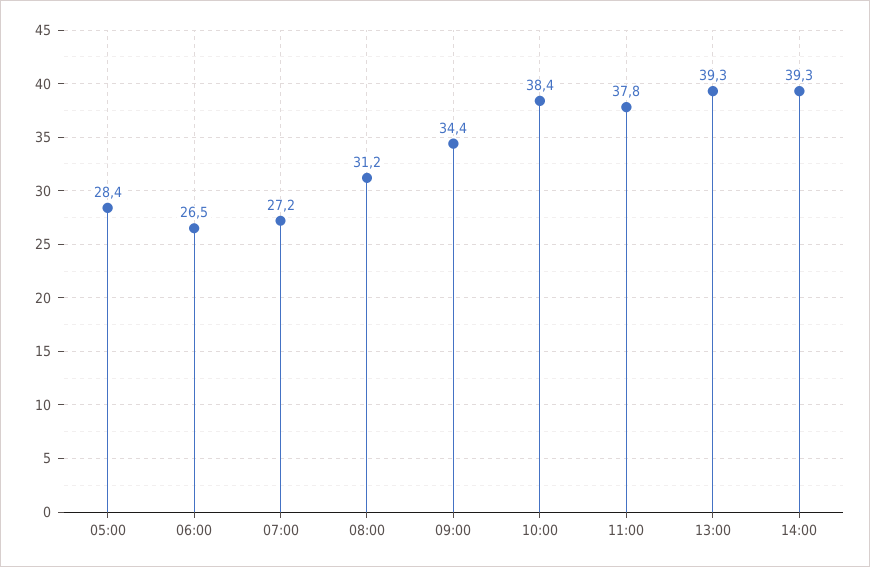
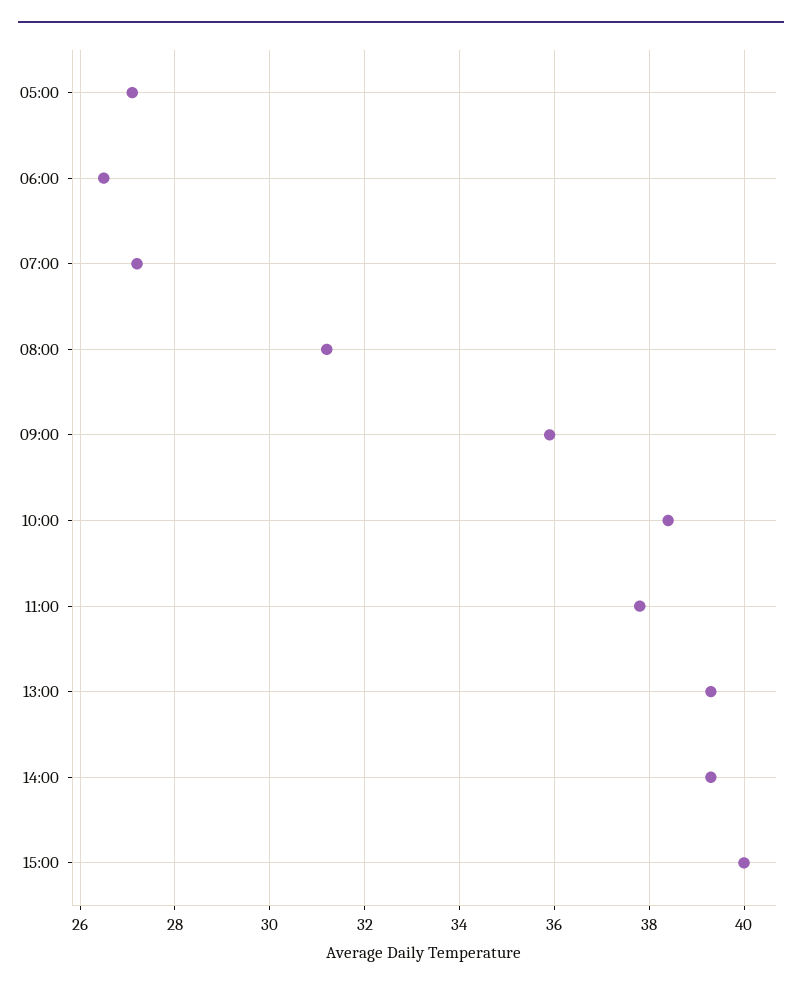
05:00: 28.4 -> 27
09:00: 34.4 -> 36
15:00: none -> 40

